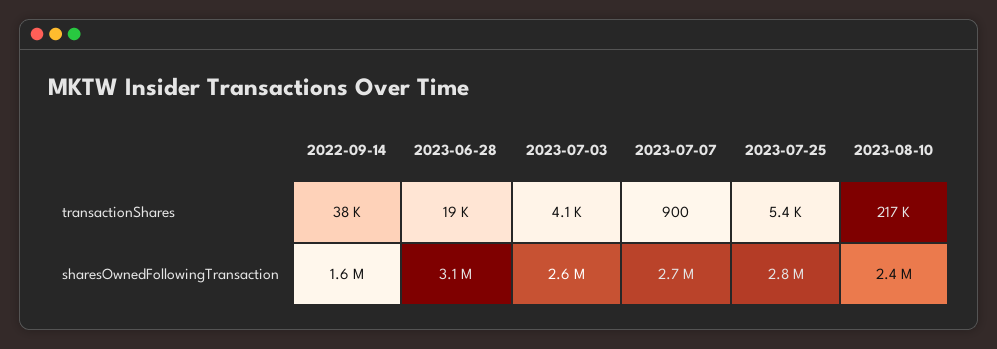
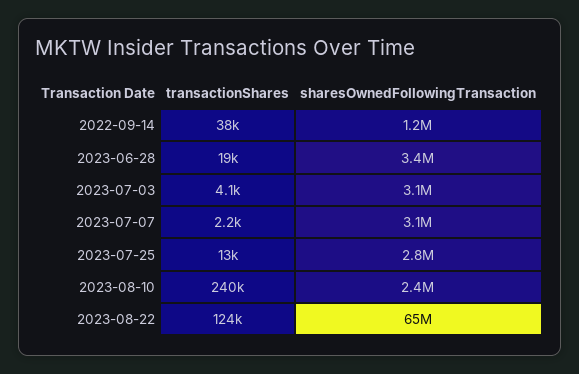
2023-07-07, transactionShares: 900 -> 2200
2023-07-25, transactionShares: 5400 -> 13000
2023-08-10, transactionShares: 217000 -> 240000
2022-09-14, sharesOwnedFollowingTransaction: 1600000 -> 1200000
2023-06-28, sharesOwnedFollowingTransaction: 3100000 -> 3400000
2023-07-03, sharesOwnedFollowingTransaction: 2600000 -> 3100000
2023-07-07, sharesOwnedFollowingTransaction: 2700000 -> 3100000
2023-08-22, transactionShares: none -> 124000
2023-08-22, sharesOwnedFollowingTransaction: none -> 65000000

